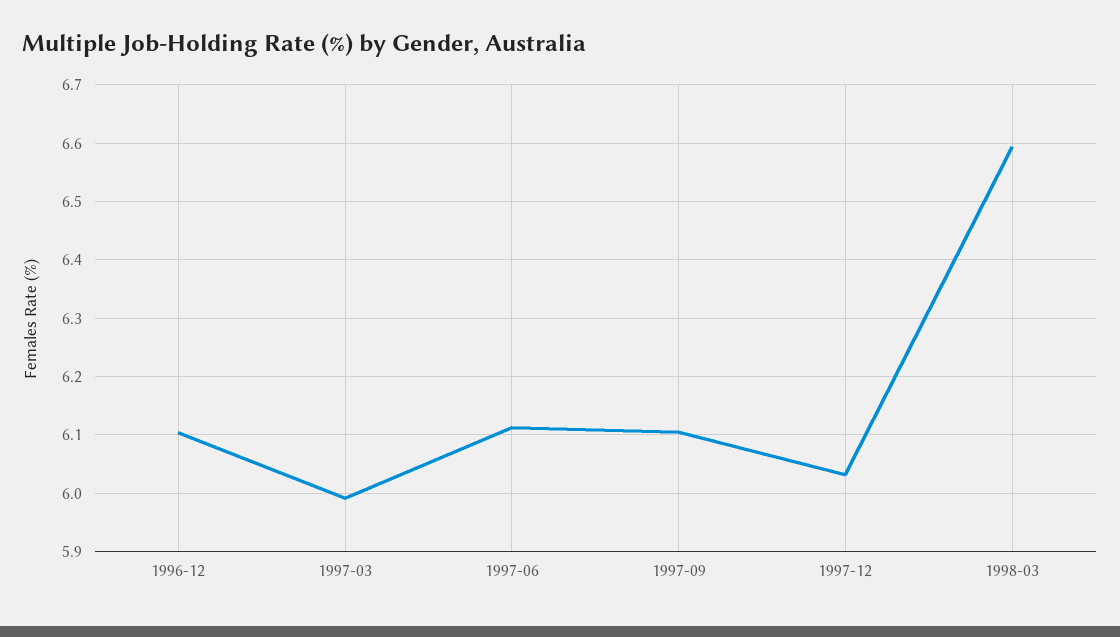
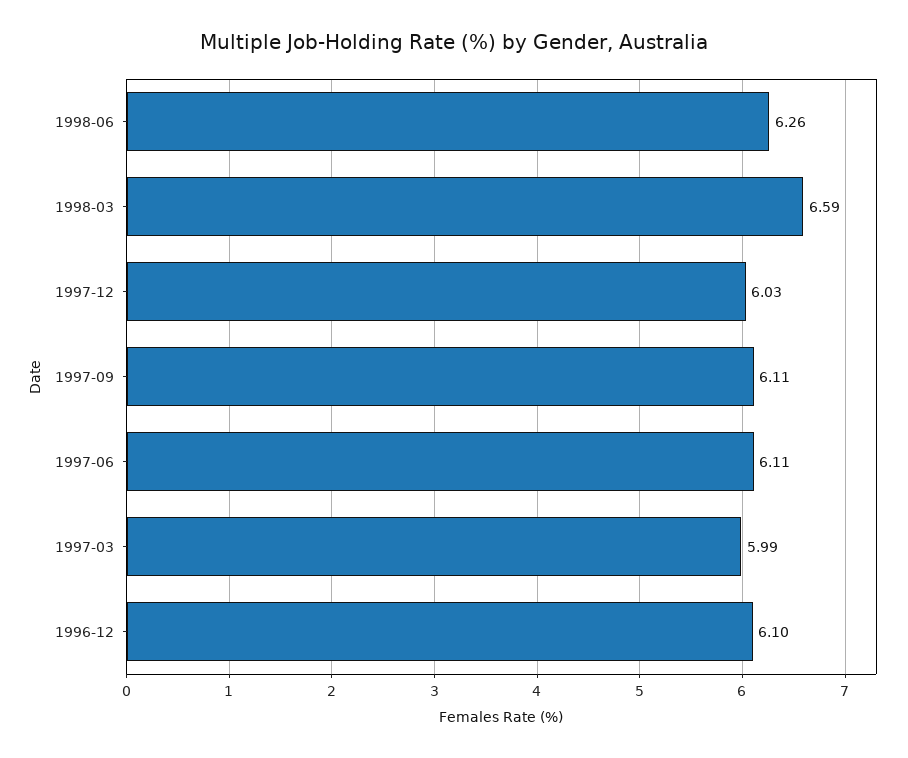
1998-06: none -> 6.26

